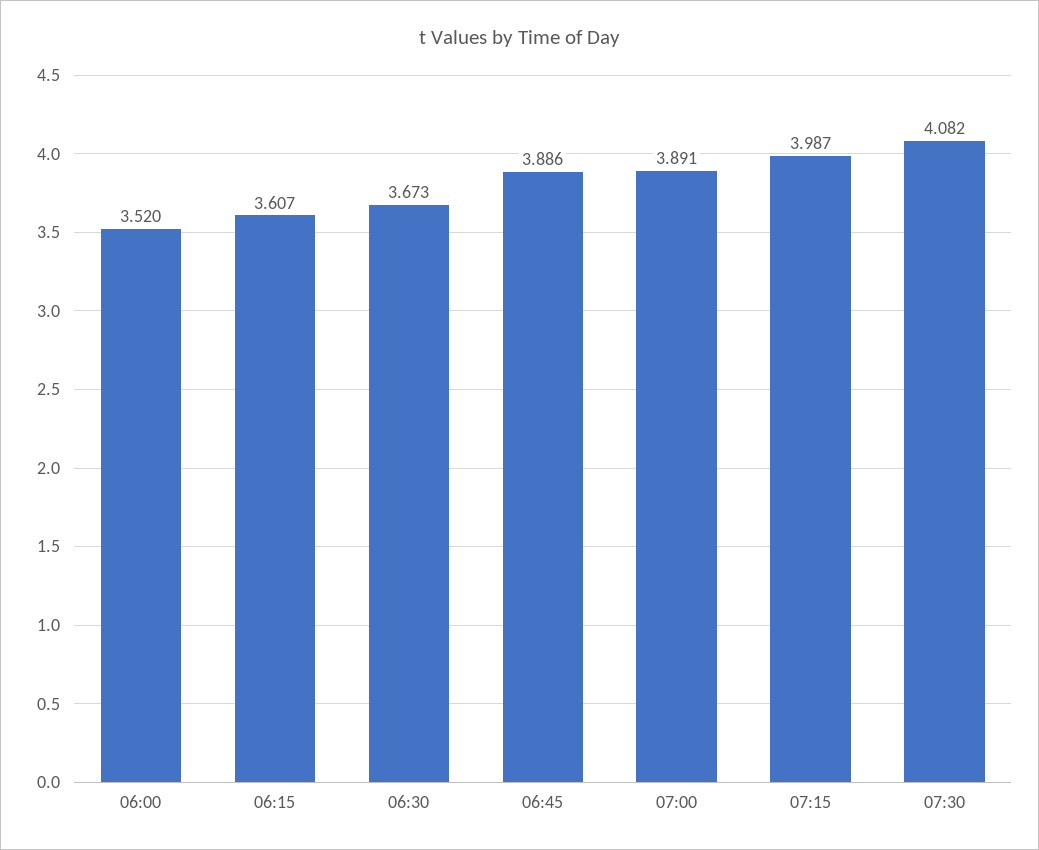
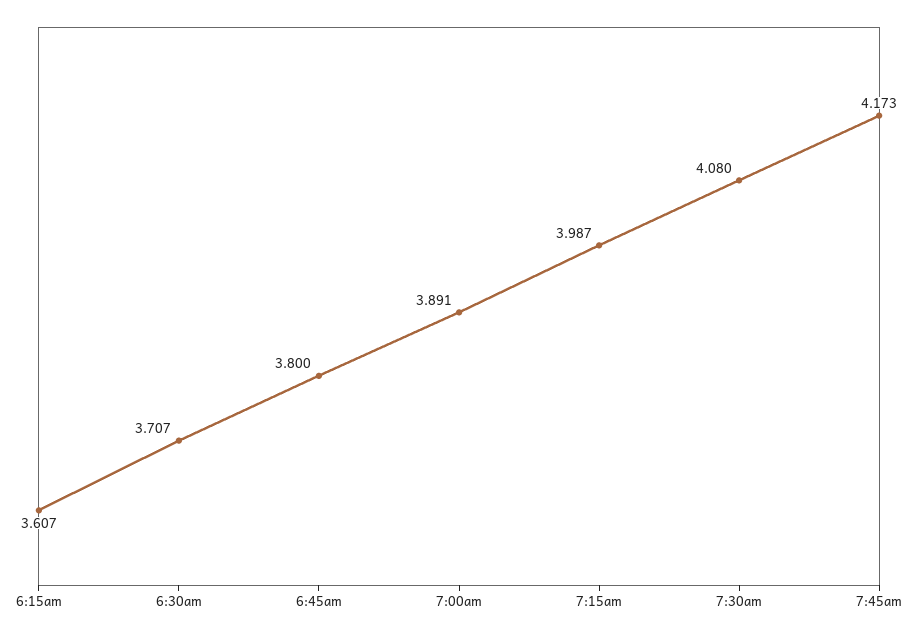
06:00: 3.52 -> none
06:30: 3.673 -> 3.707
06:45: 3.886 -> 3.8
07:30: 4.082 -> 4.08
7:45am: none -> 4.173

